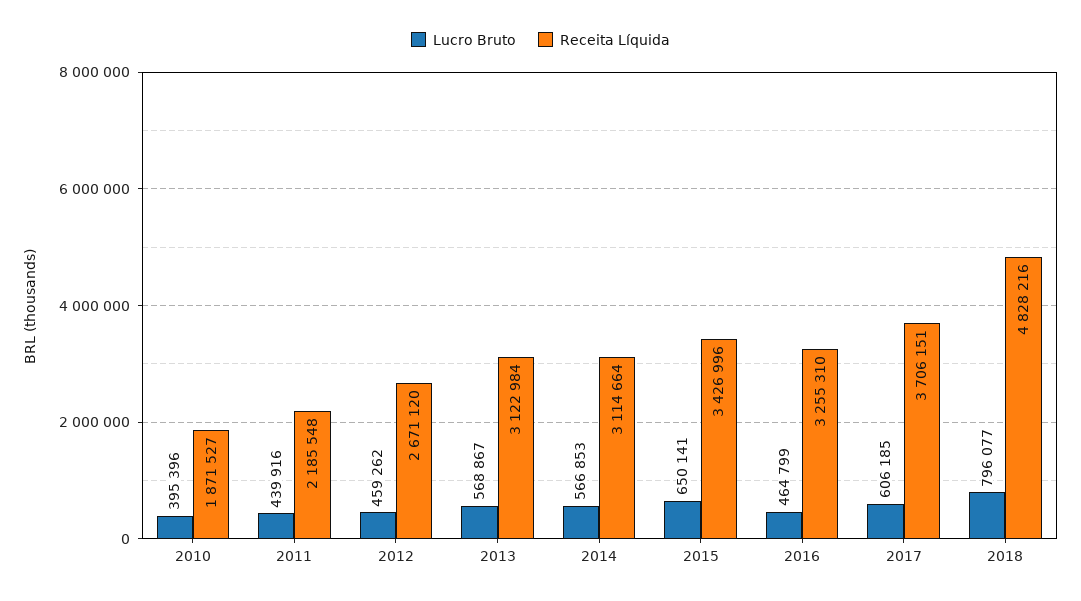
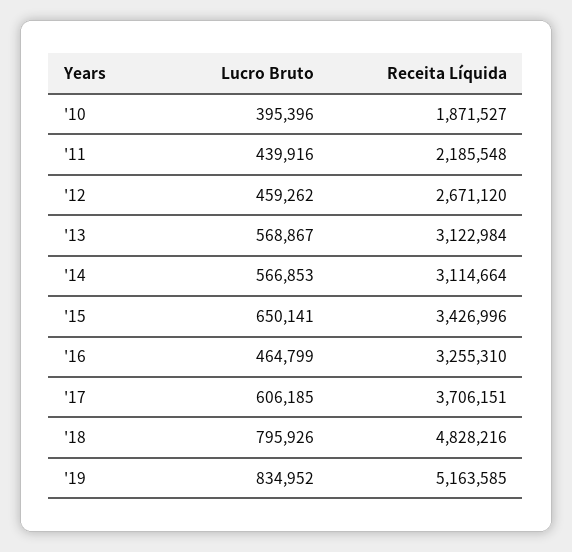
Lucro Bruto, 2018: 796077 -> 795926
Lucro Bruto, '19: none -> 834952
Receita Líquida, '19: none -> 5163585

